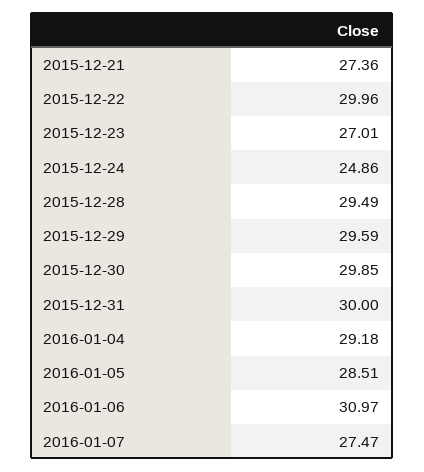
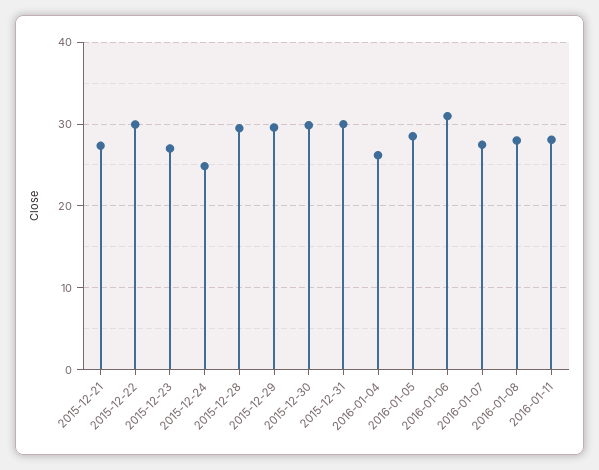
2016-01-04: 29.18 -> 26
2016-01-08: none -> 28
2016-01-11: none -> 28

